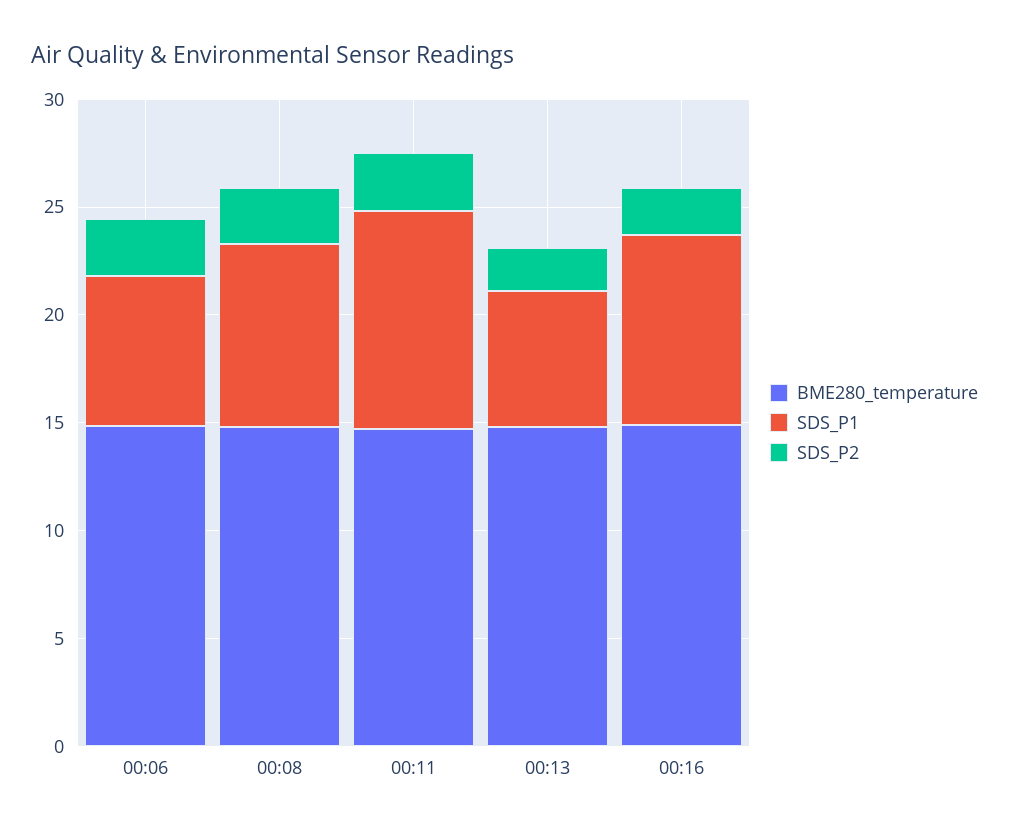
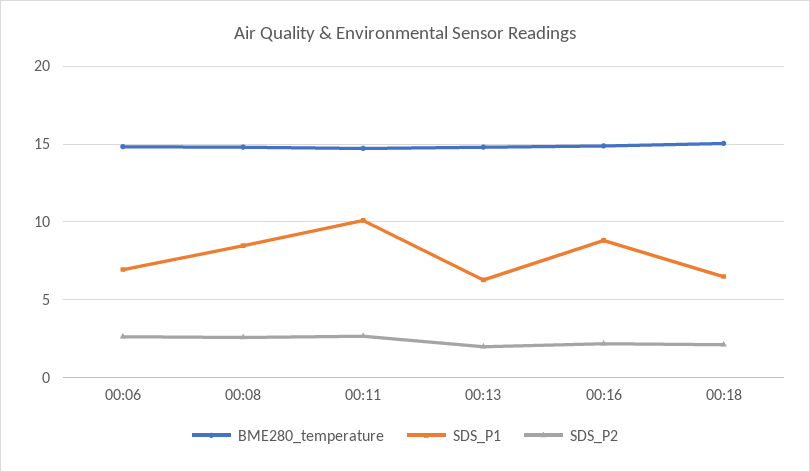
BME280_temperature, 00:18: none -> 15
SDS_P1, 00:18: none -> 6.5
SDS_P2, 00:18: none -> 2

